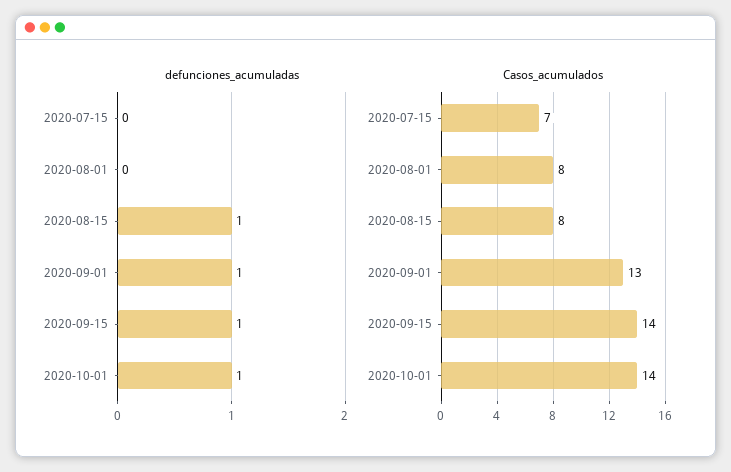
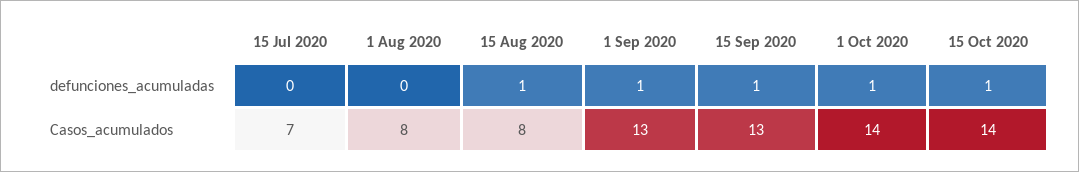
Casos_acumulados, 2020-09-15: 14 -> 13
defunciones_acumuladas, 15 Oct 2020: none -> 1
Casos_acumulados, 15 Oct 2020: none -> 14

